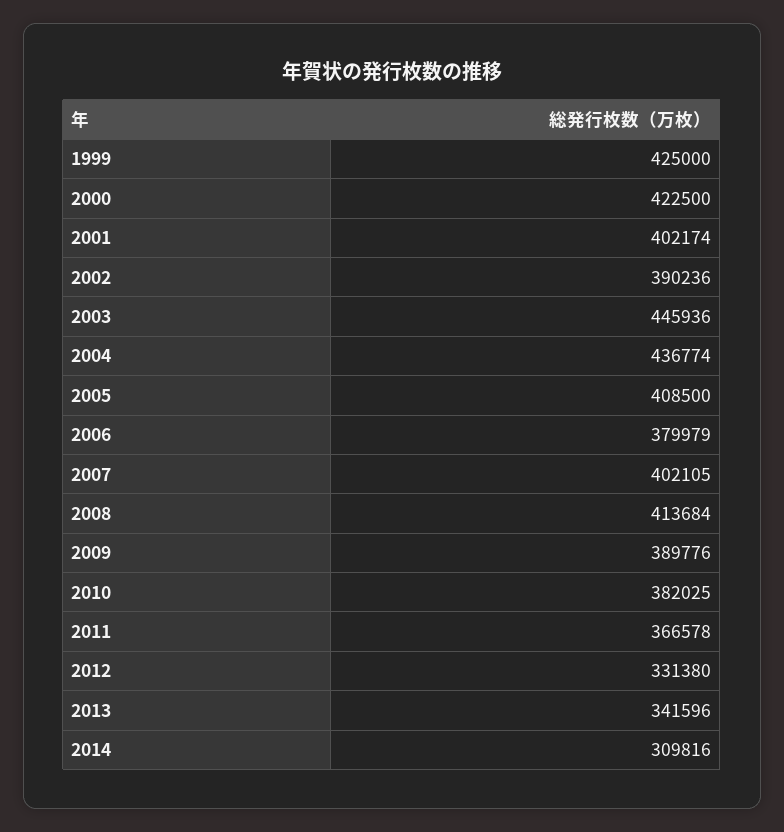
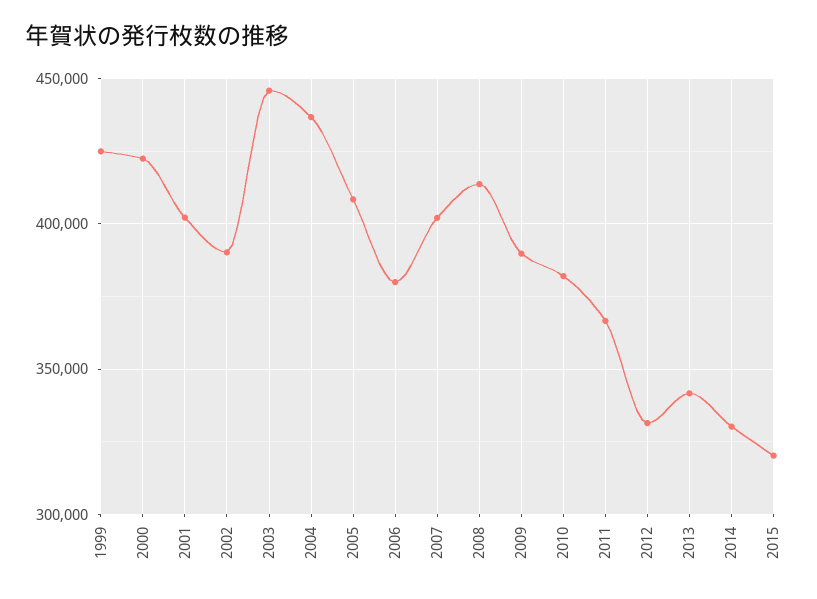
2014: 309816 -> 330000
2015: none -> 320000

